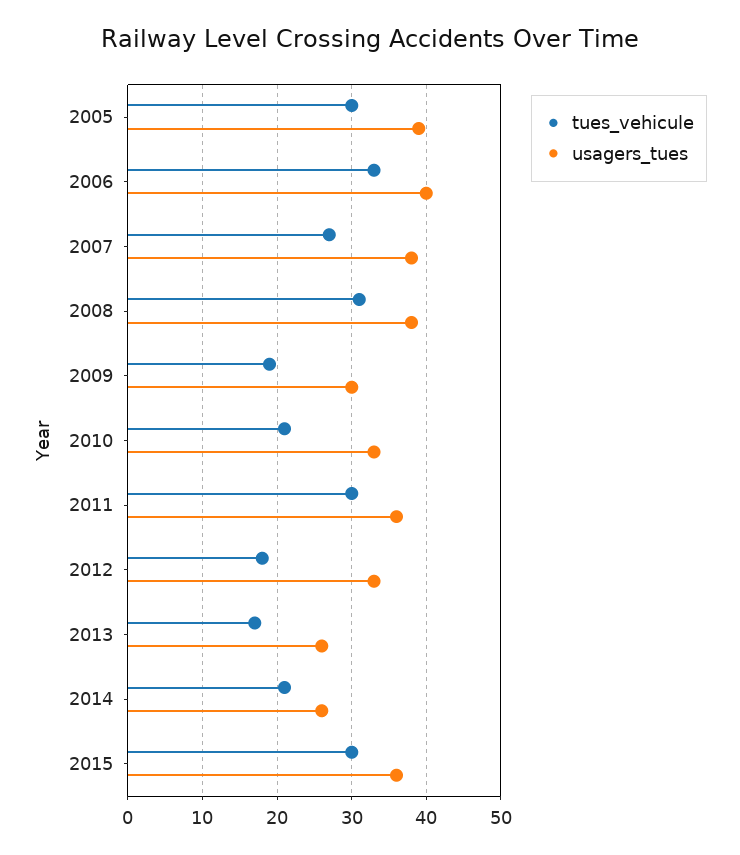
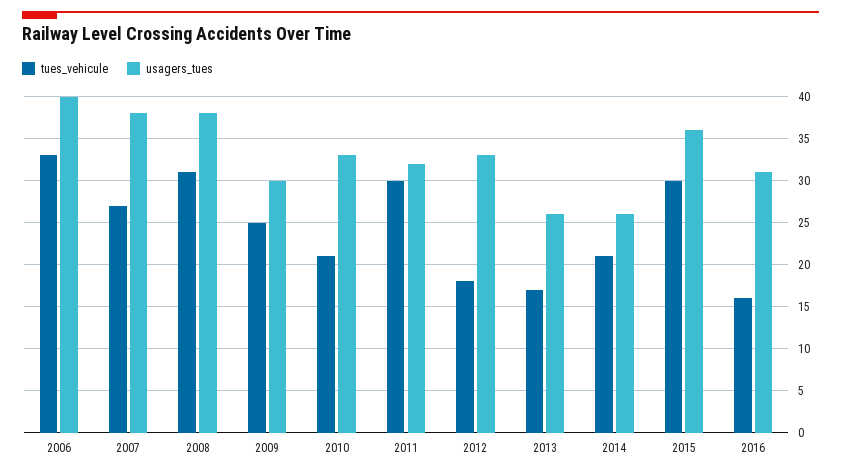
tues_vehicule, 2005: 30 -> none
usagers_tues, 2005: 39 -> none
tues_vehicule, 2009: 19 -> 25
usagers_tues, 2011: 36 -> 32
tues_vehicule, 2016: none -> 16
usagers_tues, 2016: none -> 31

